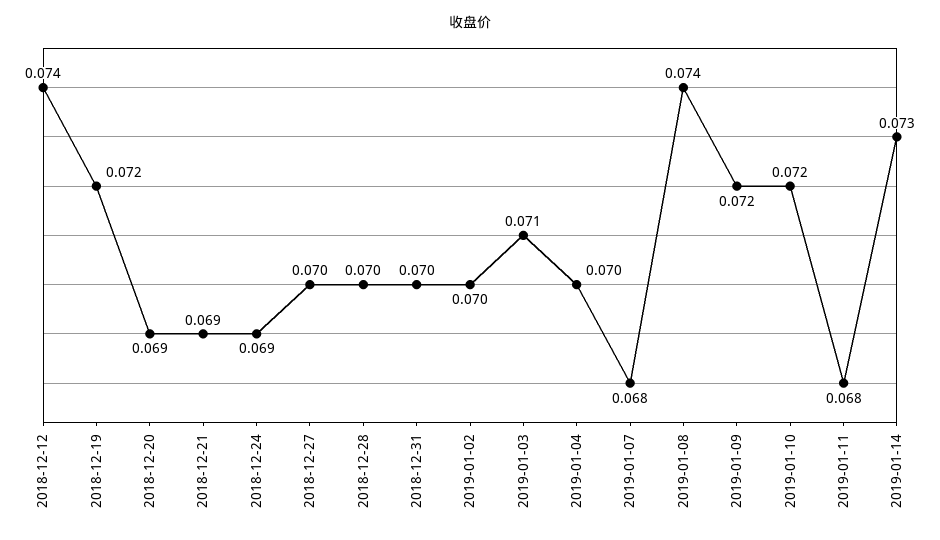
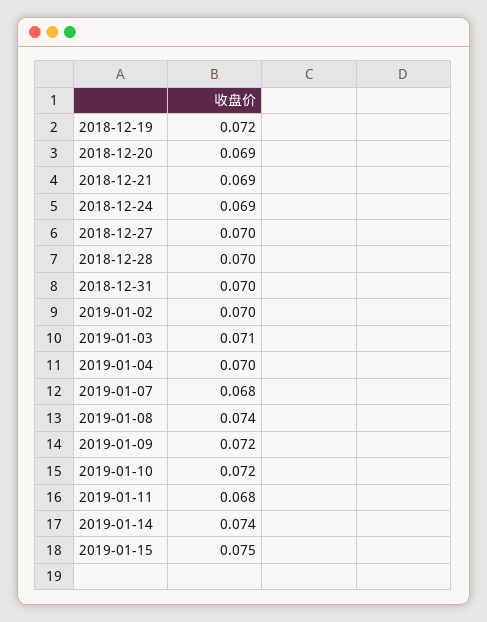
2018-12-12: 0.074 -> none
2019-01-14: 0.073 -> 0.074
2019-01-15: none -> 0.075

